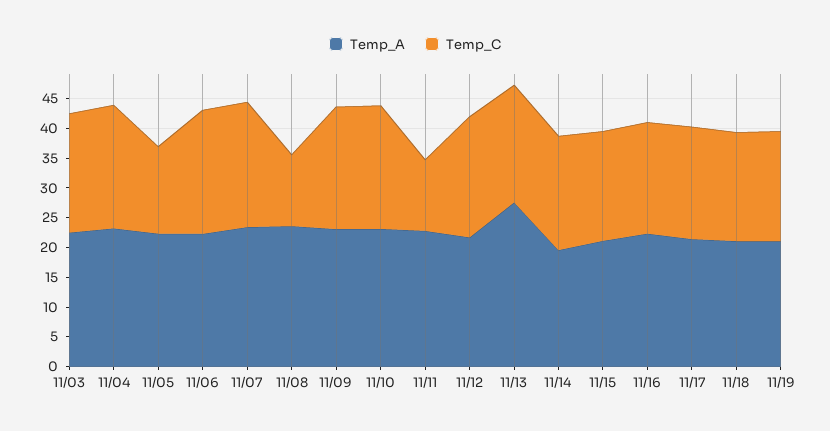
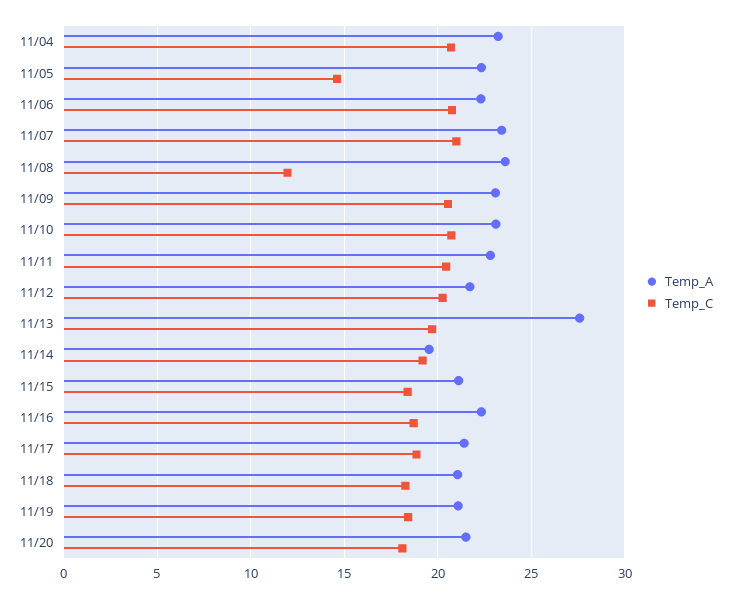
Temp_A, 11/03: 22.5 -> none
Temp_C, 11/03: 20 -> none
Temp_C, 11/11: 12.5 -> 20.5
Temp_A, 11/20: none -> 21.5
Temp_C, 11/20: none -> 18

